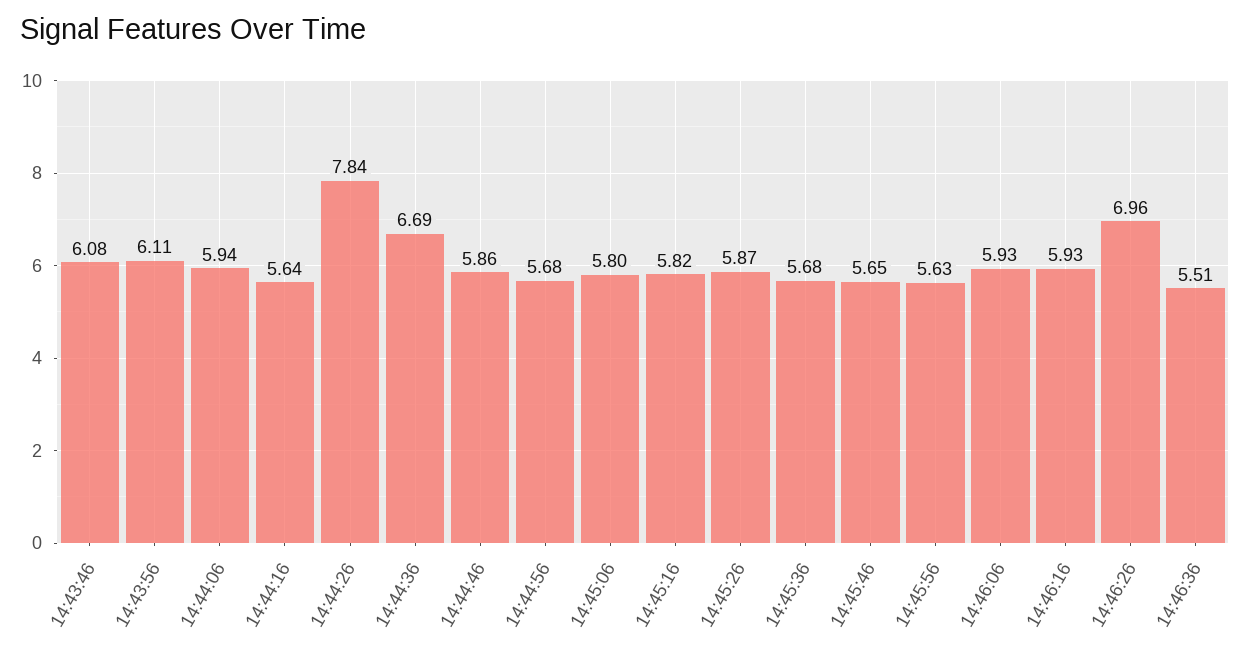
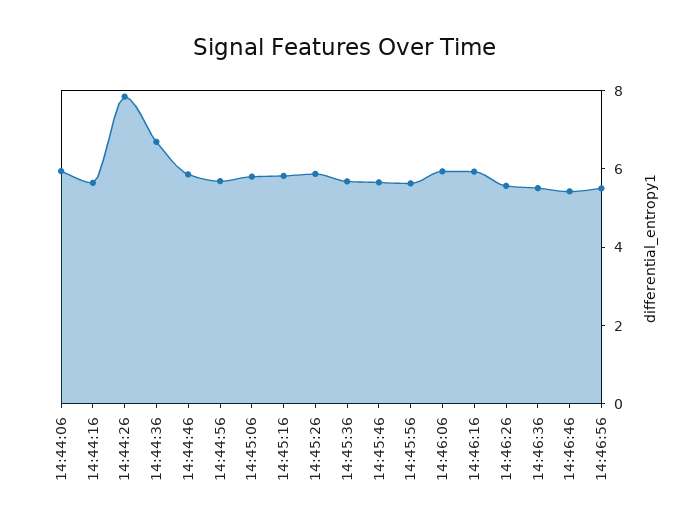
14:43:46: 6.08 -> none
14:43:56: 6.11 -> none
14:46:26: 6.96 -> 5.5
14:46:46: none -> 5.5
14:46:56: none -> 5.5

